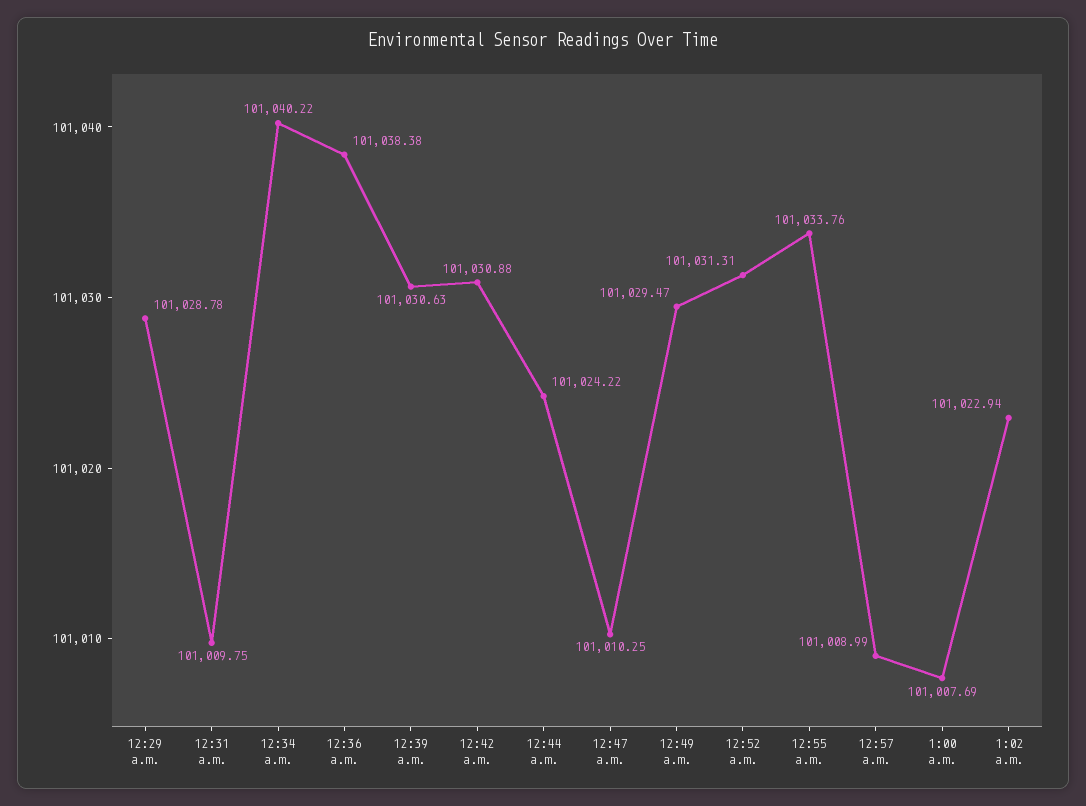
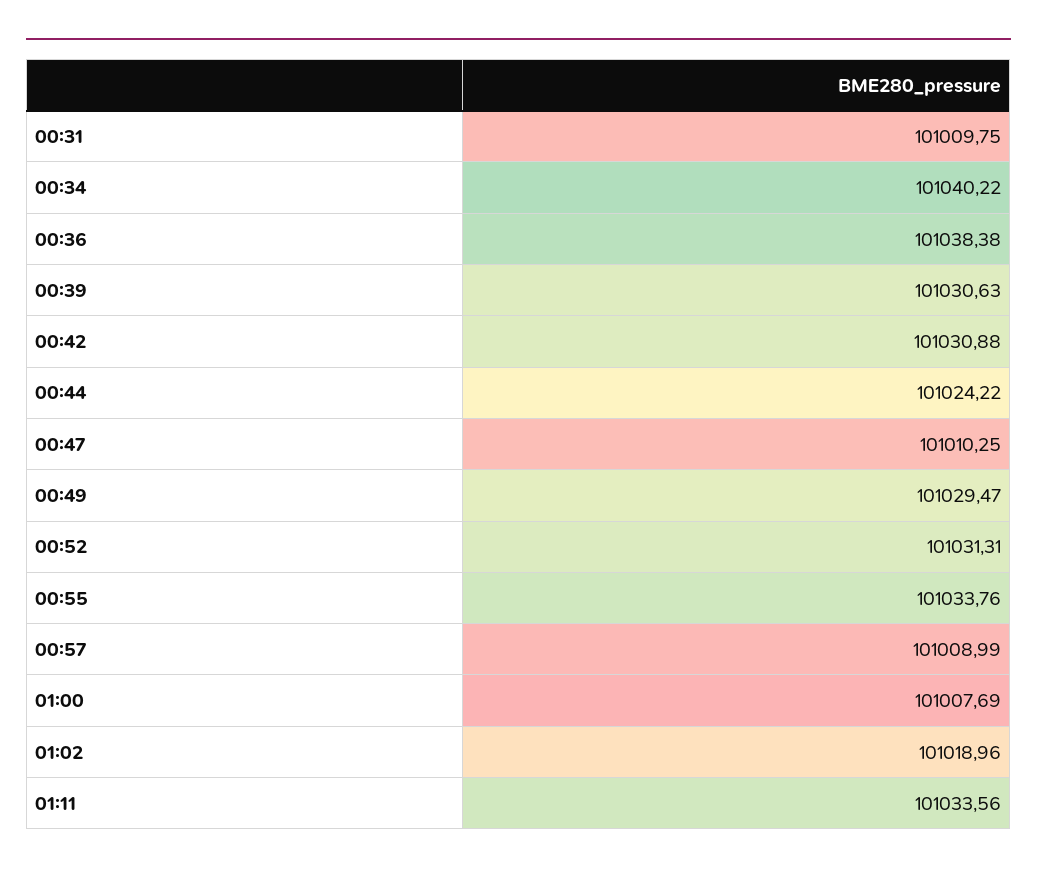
12:29 a.m.: 101028.78 -> none
1:02 a.m.: 101022.94 -> 101018.96
01:11: none -> 101033.56

